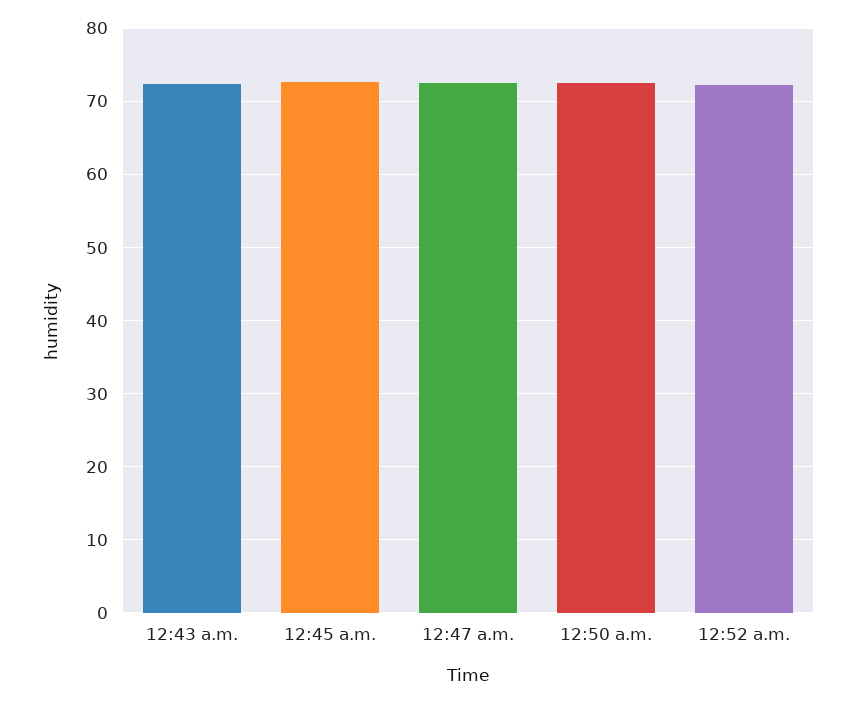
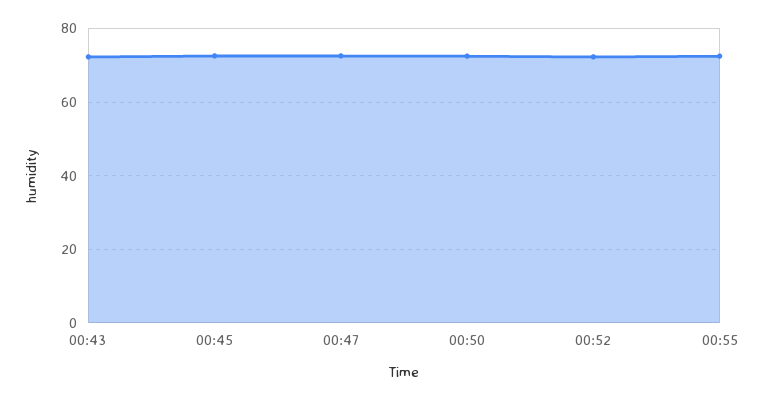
00:55: none -> 72

